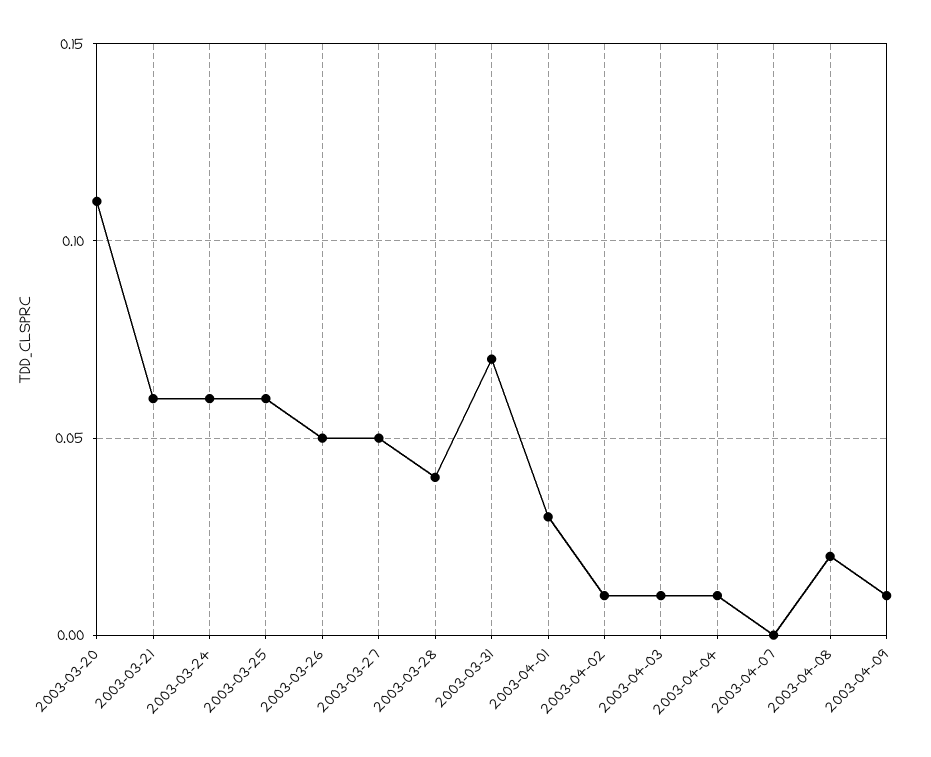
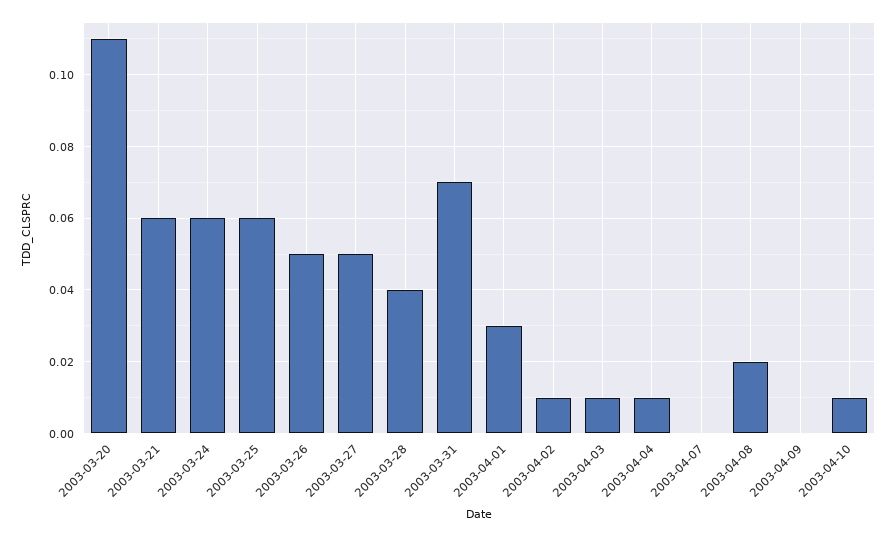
2003-04-09: 0.01 -> 0
2003-04-10: none -> 0.01

